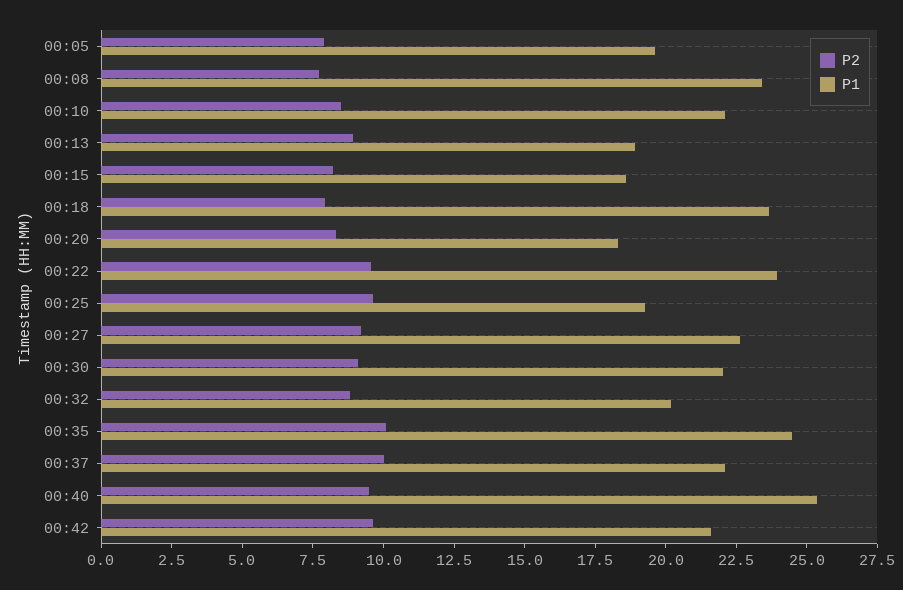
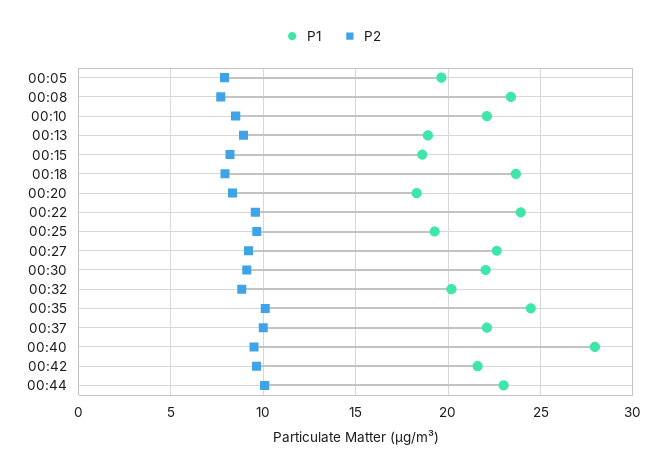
P1, 00:40: 25.5 -> 28
P1, 00:44: none -> 23
P2, 00:44: none -> 10

